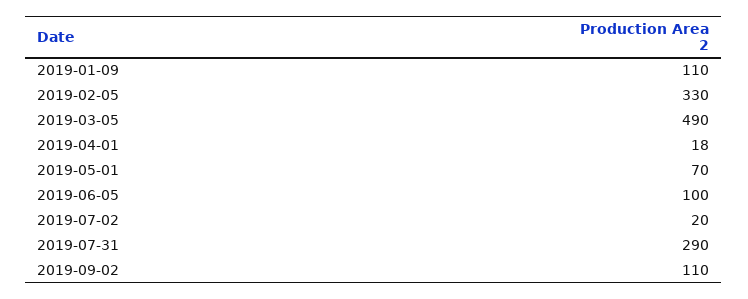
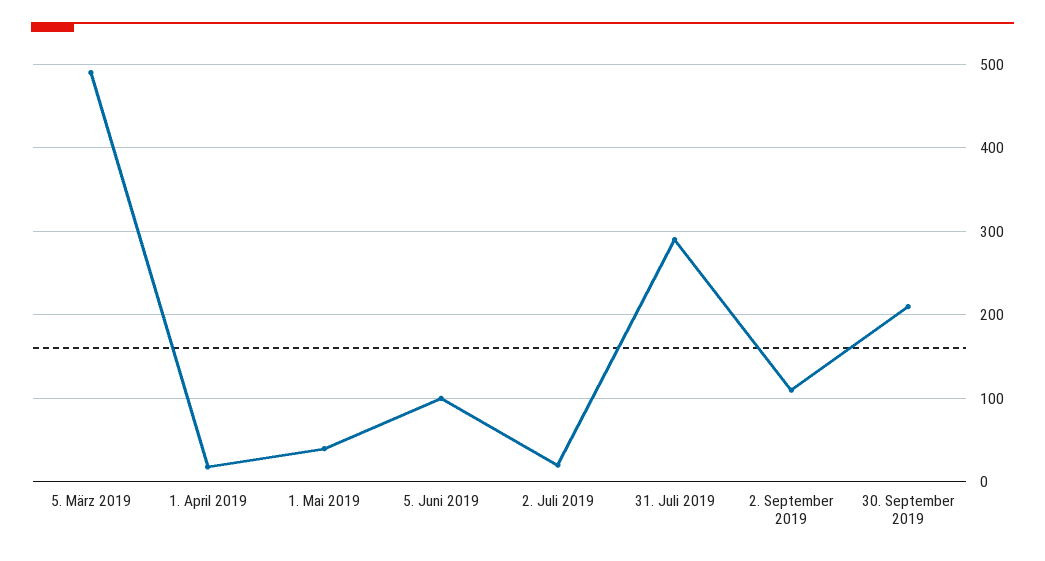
2019-01-09: 110 -> none
2019-02-05: 330 -> none
2019-05-01: 70 -> 40
30. September 2019: none -> 210

